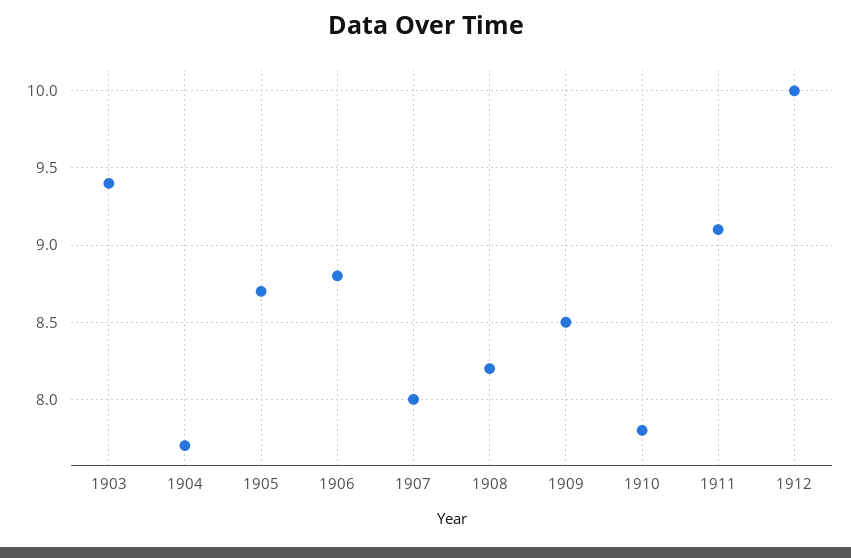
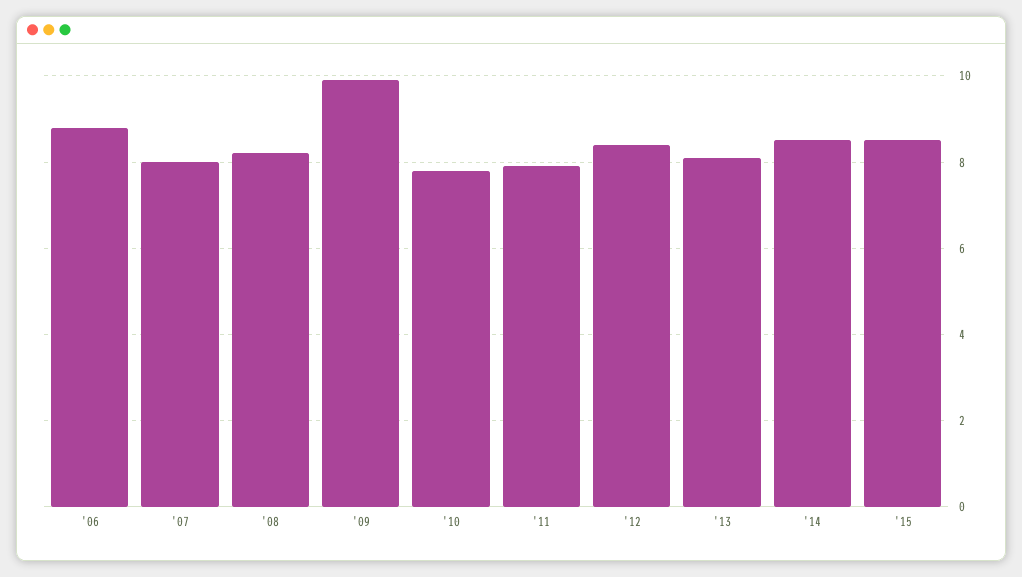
1903: 9.4 -> none
1904: 7.7 -> none
1905: 8.7 -> none
1909: 8.5 -> 10
1911: 9.1 -> 8
1912: 10 -> 8.5
'13: none -> 8
'14: none -> 8.5
'15: none -> 8.5

